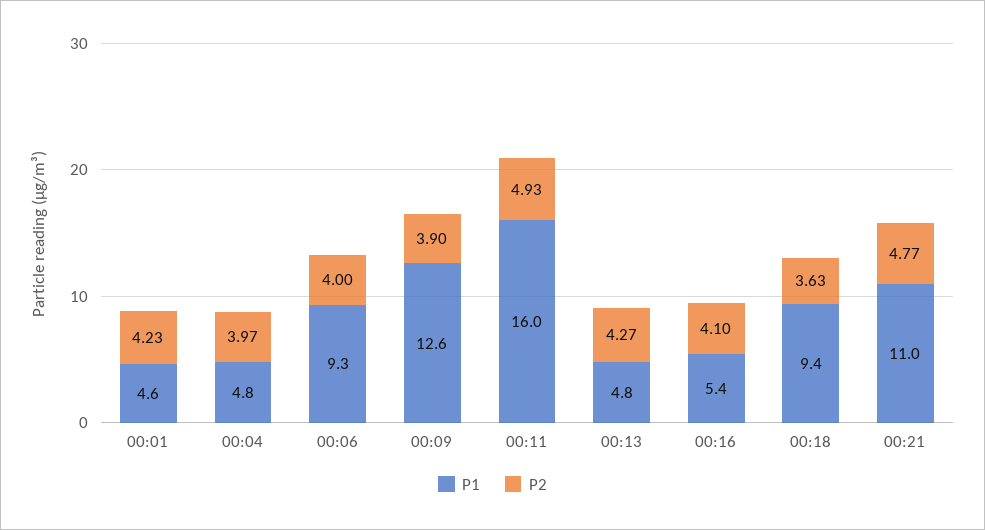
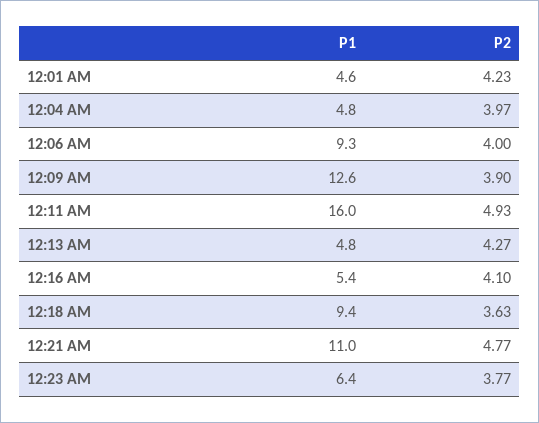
P1, 12:23 AM: none -> 6.4
P2, 12:23 AM: none -> 3.77

